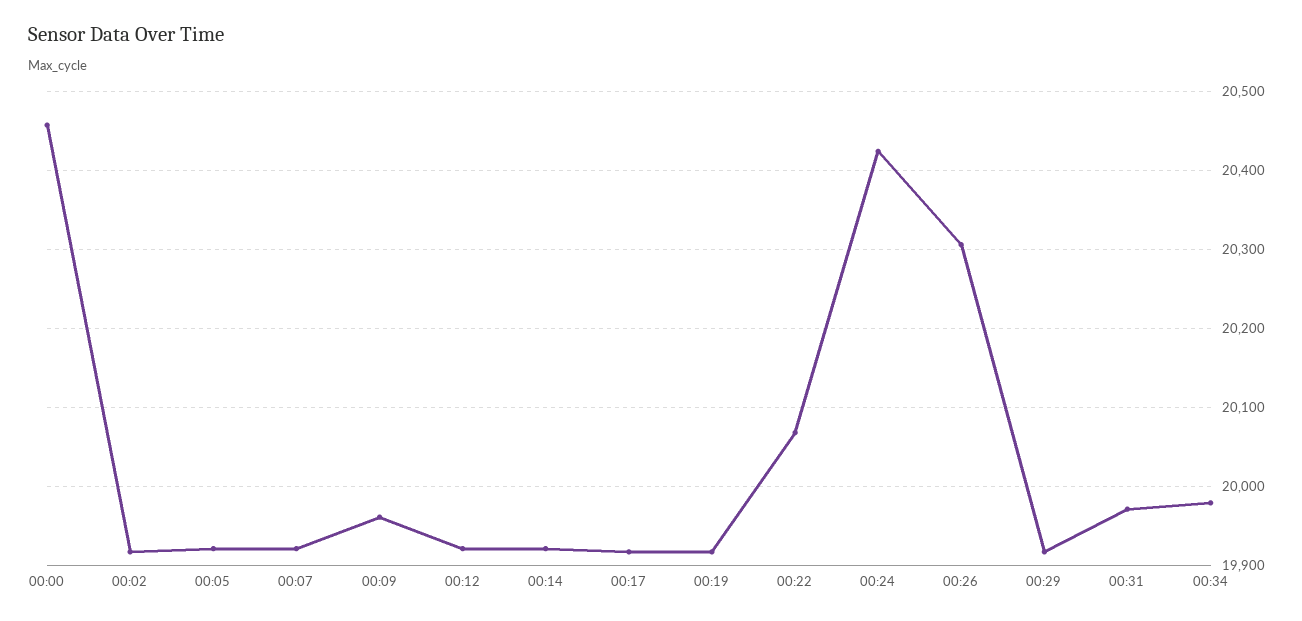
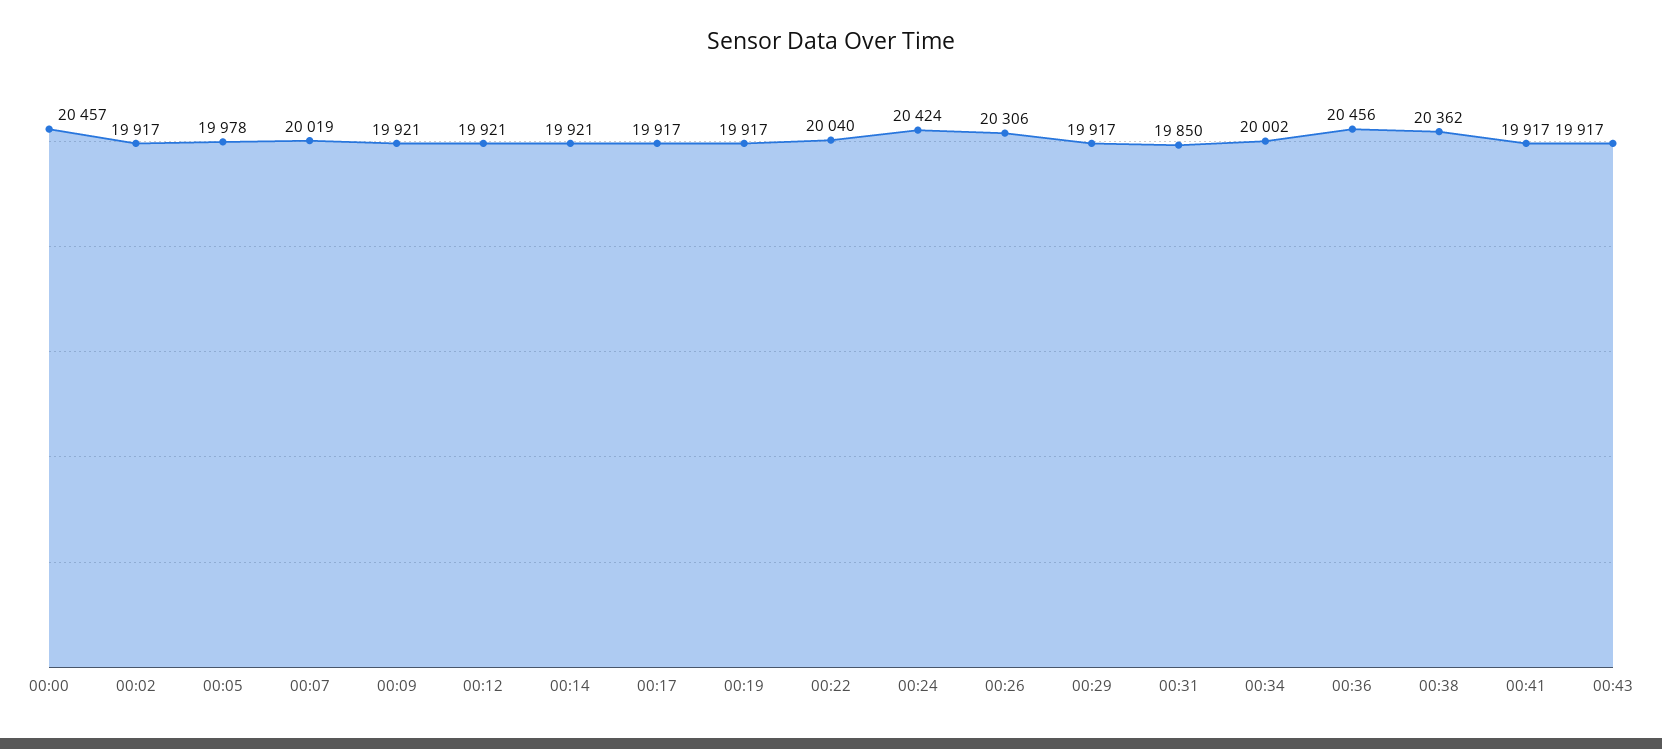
00:05: 19920 -> 19978
00:07: 19920 -> 20019
00:09: 19960 -> 19921
00:22: 20070 -> 20040
00:31: 19970 -> 19850
00:34: 19980 -> 20002
00:36: none -> 20456
00:38: none -> 20362
00:41: none -> 19917
00:43: none -> 19917

